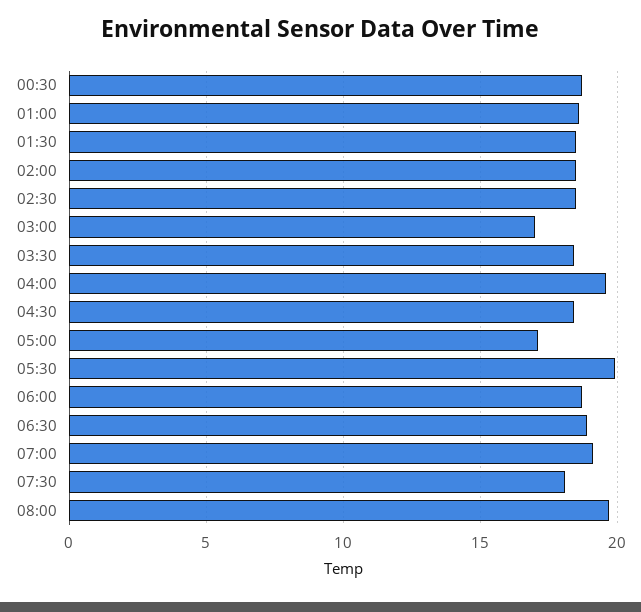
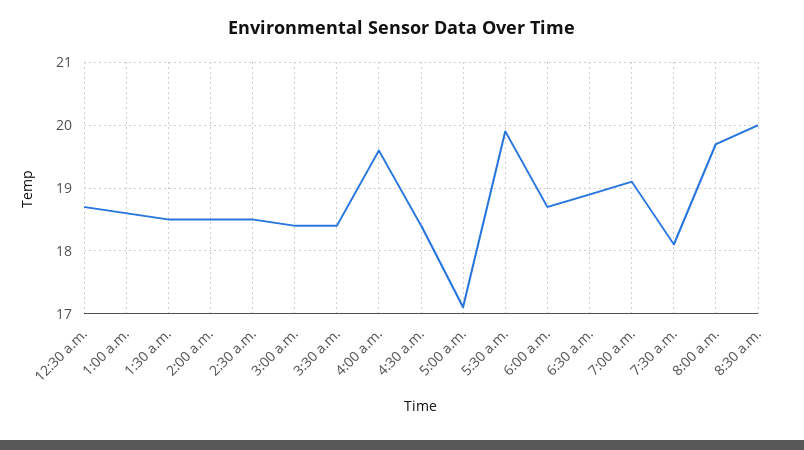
03:00: 17 -> 18.4
8:30 a.m.: none -> 20

